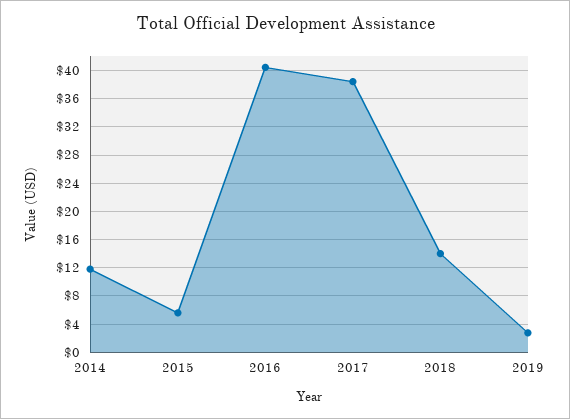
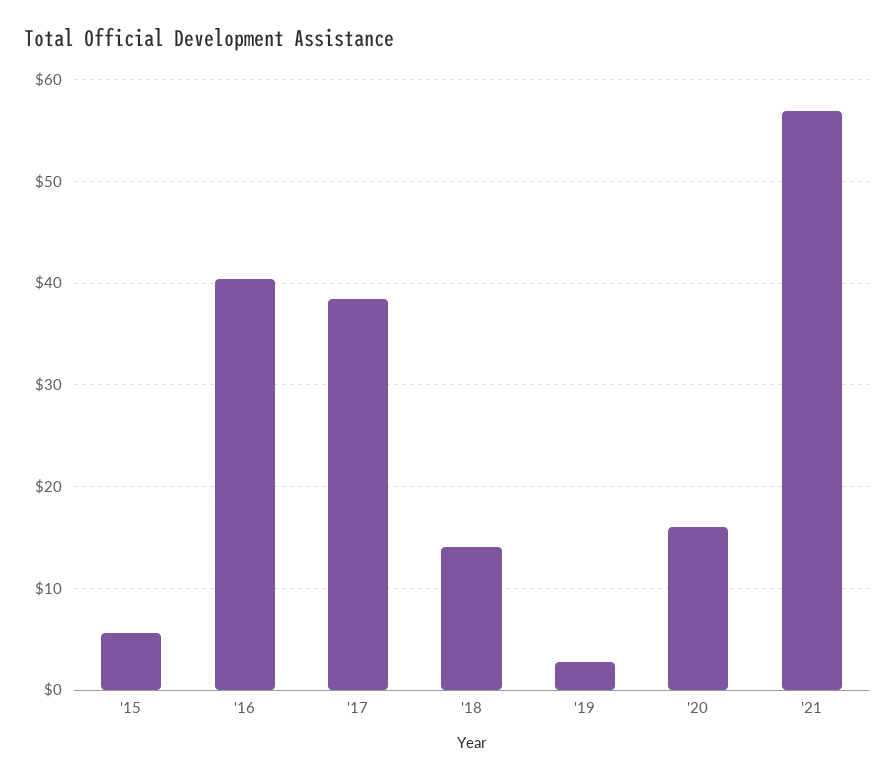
2014: 12 -> none
'20: none -> 16
'21: none -> 57

